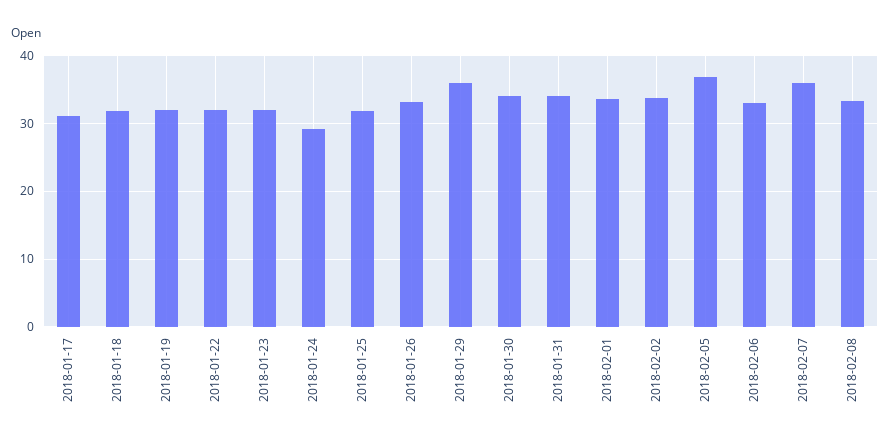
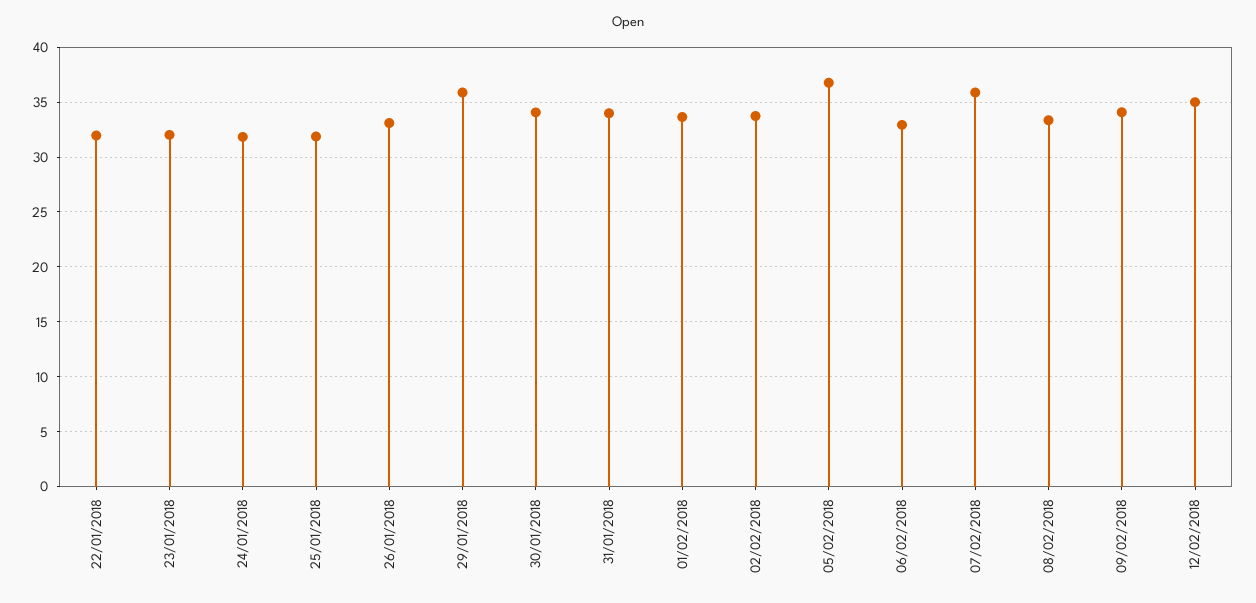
2018-01-17: 31 -> none
2018-01-18: 32 -> none
2018-01-19: 32 -> none
2018-01-24: 29 -> 32
09/02/2018: none -> 34
12/02/2018: none -> 35

